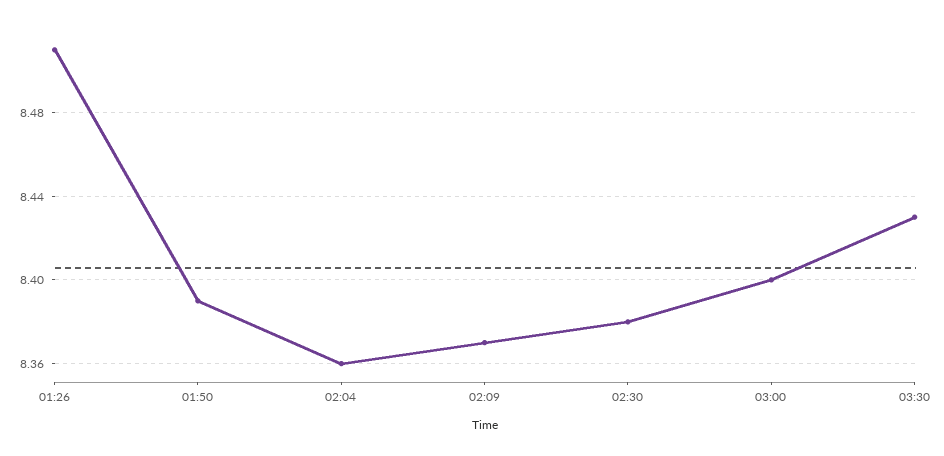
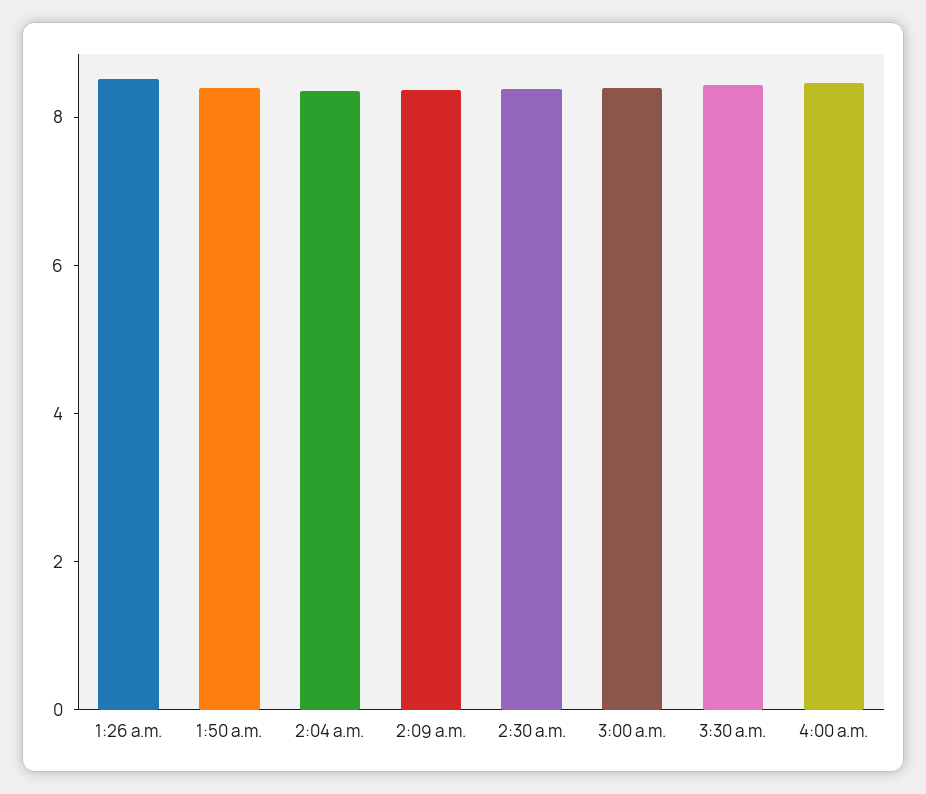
4:00 a.m.: none -> 8.5

